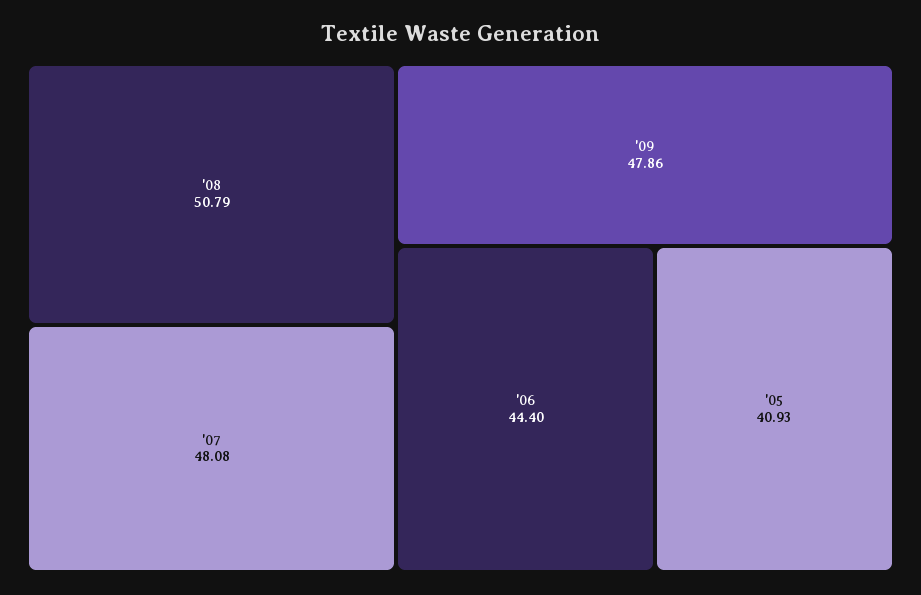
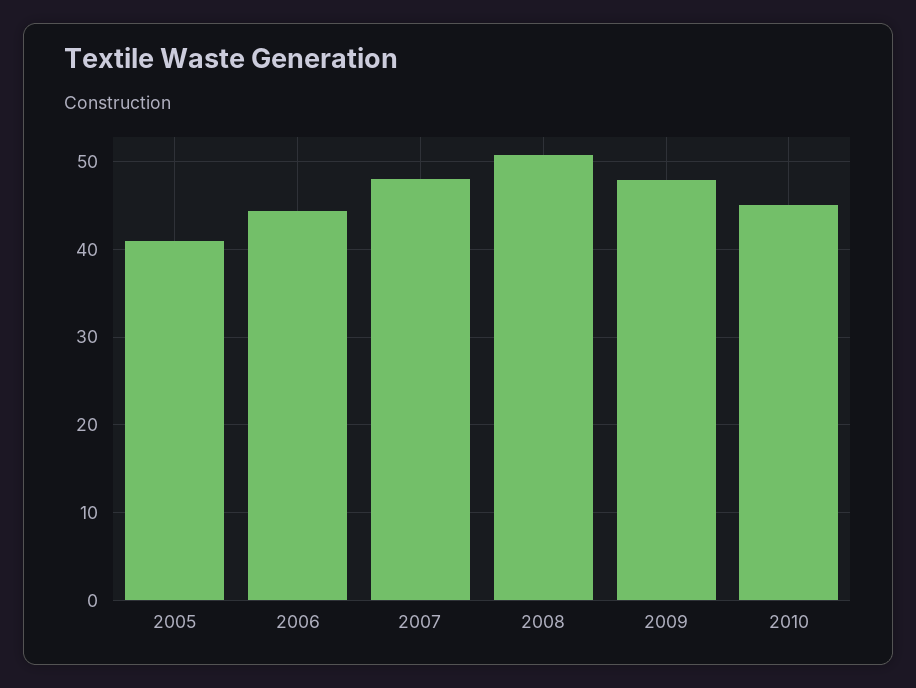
2010: none -> 45

